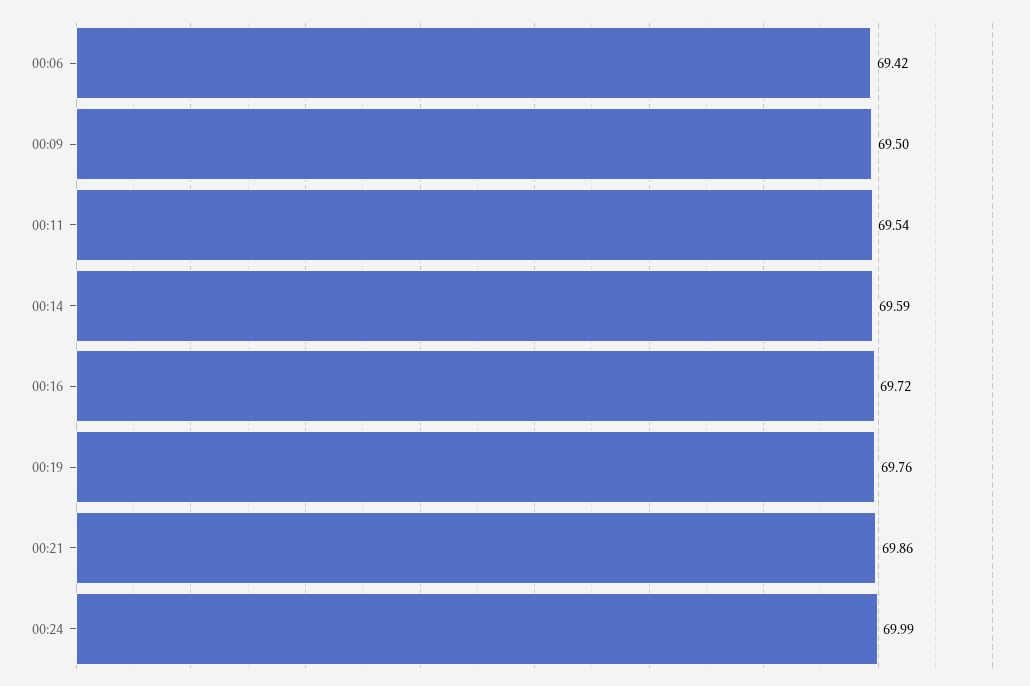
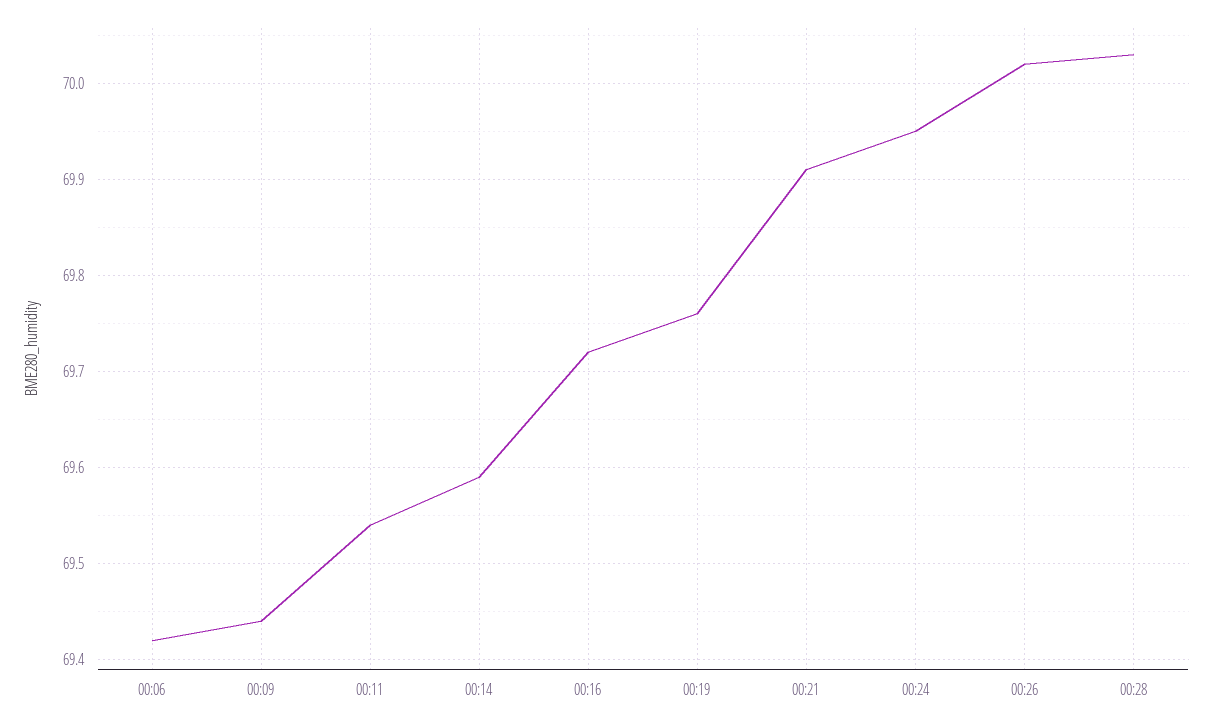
00:09: 69.5 -> 69.44
00:21: 69.86 -> 69.91
00:24: 69.99 -> 69.95
00:26: none -> 70.02
00:28: none -> 70.03

